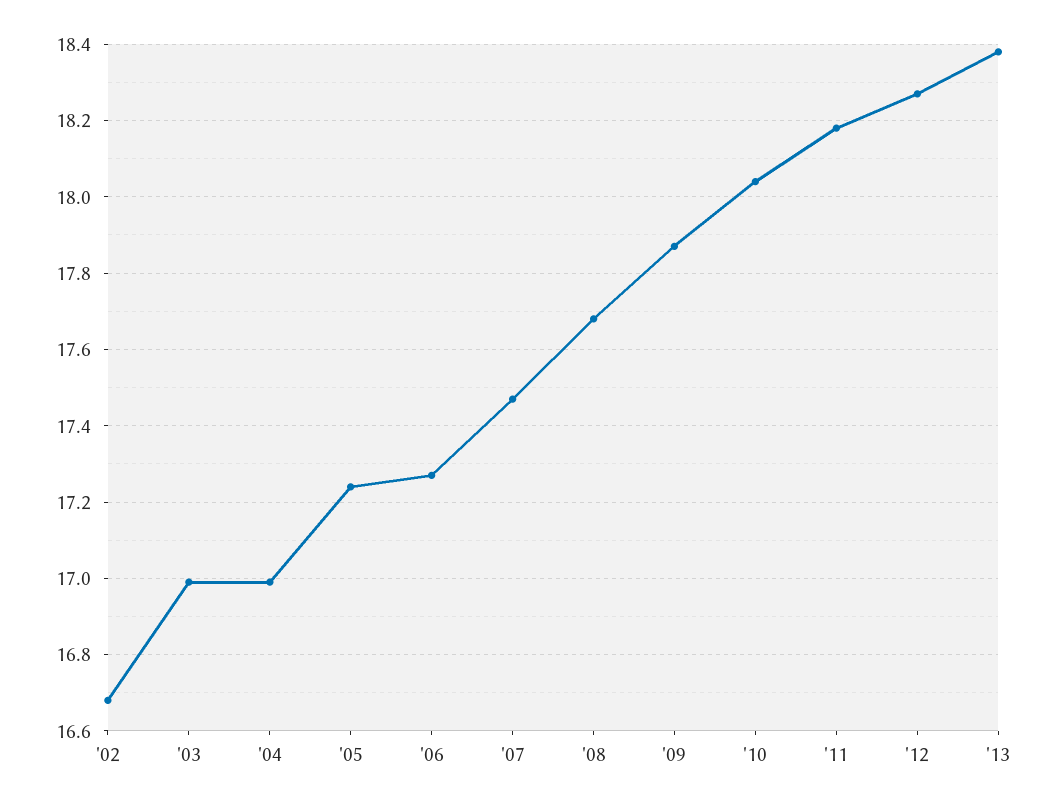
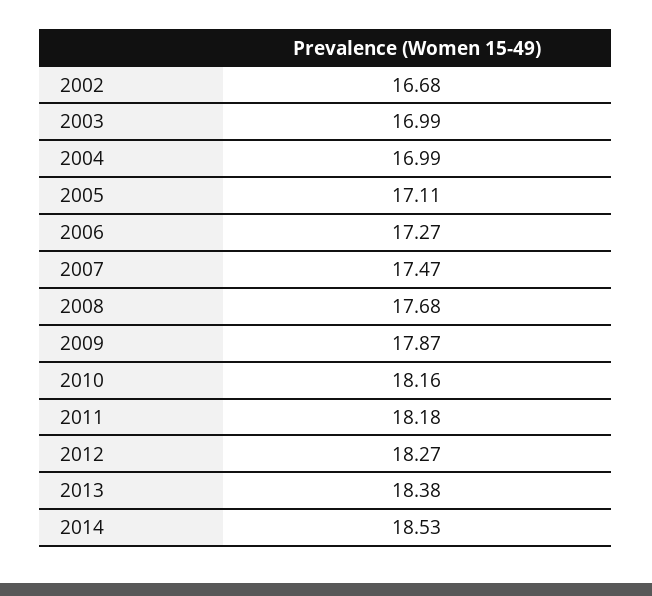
'05: 17.25 -> 17.11
'10: 18.05 -> 18.16
2014: none -> 18.53

